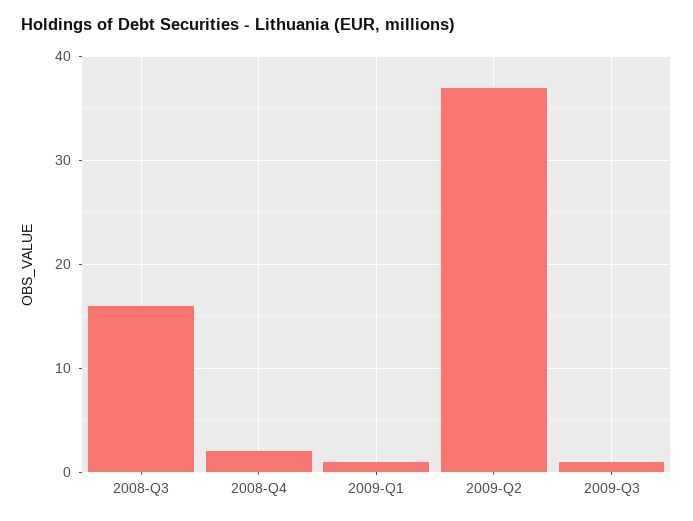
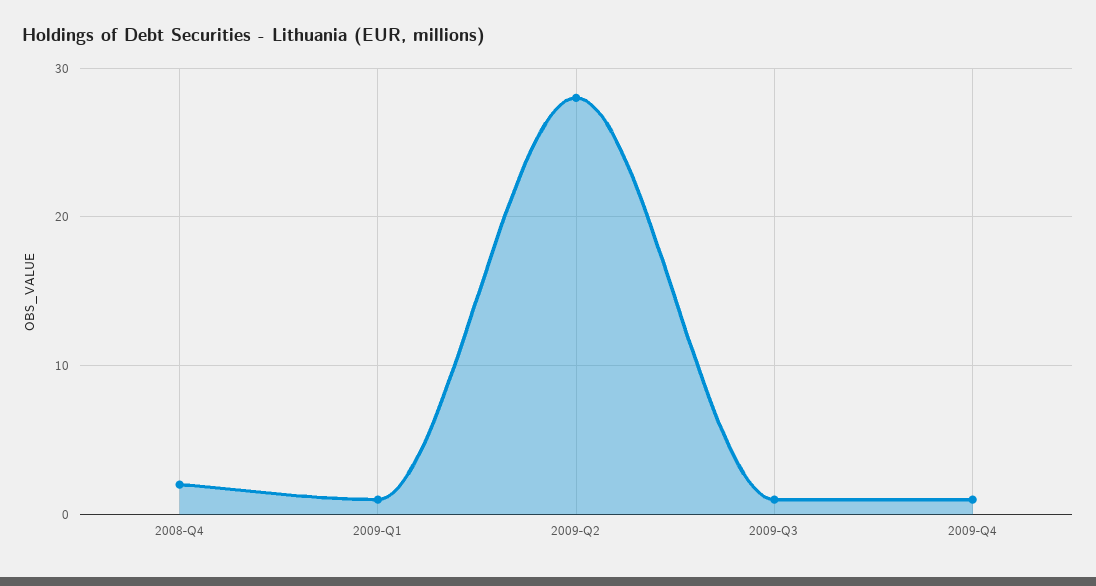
2008-Q3: 16 -> none
2009-Q2: 37 -> 28
2009-Q4: none -> 1

